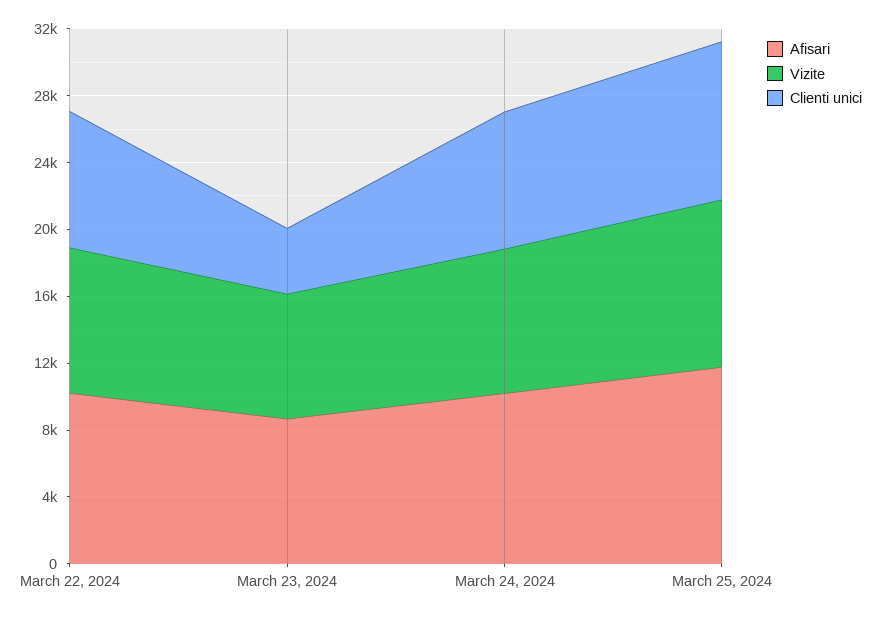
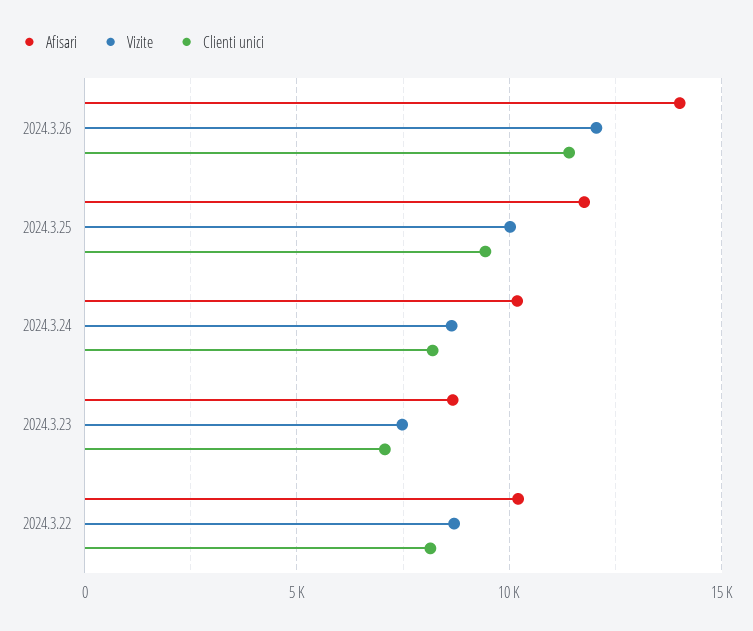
Clienti unici, March 23, 2024: 4000 -> 7000
Afisari, 2024.3.26: none -> 14000
Vizite, 2024.3.26: none -> 12000
Clienti unici, 2024.3.26: none -> 11500

